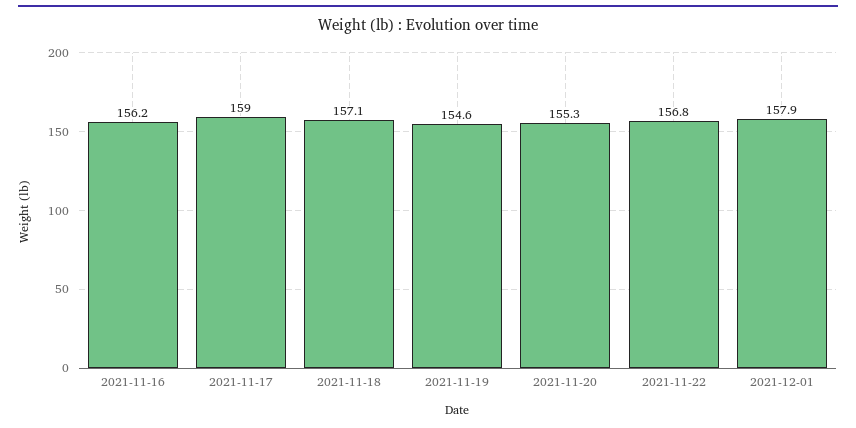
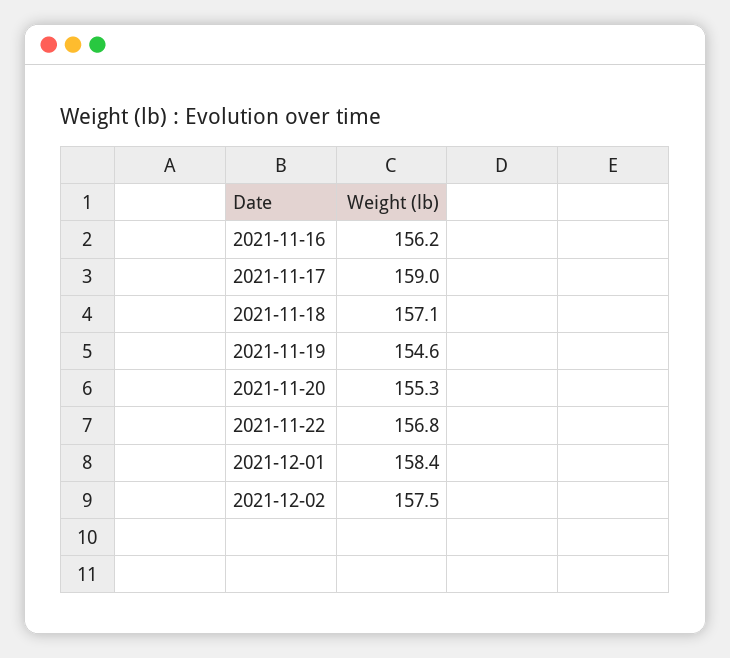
2021-12-01: 157.9 -> 158.4
2021-12-02: none -> 157.5

